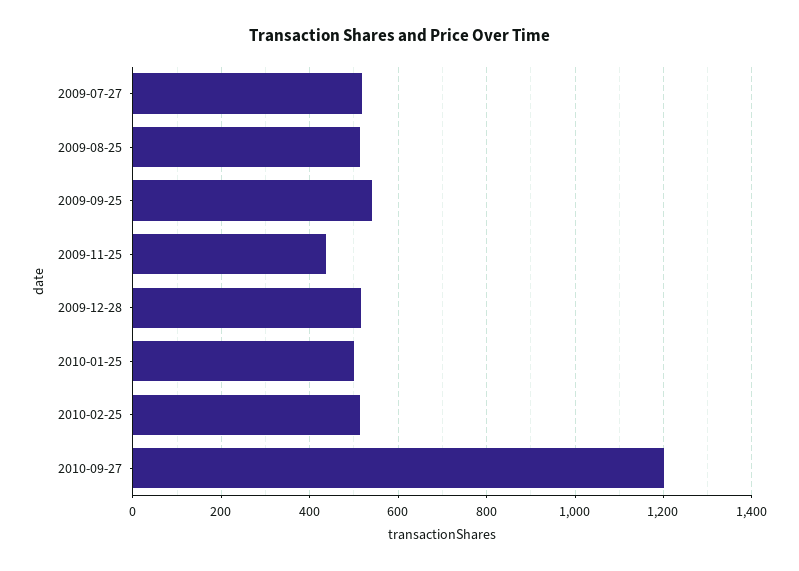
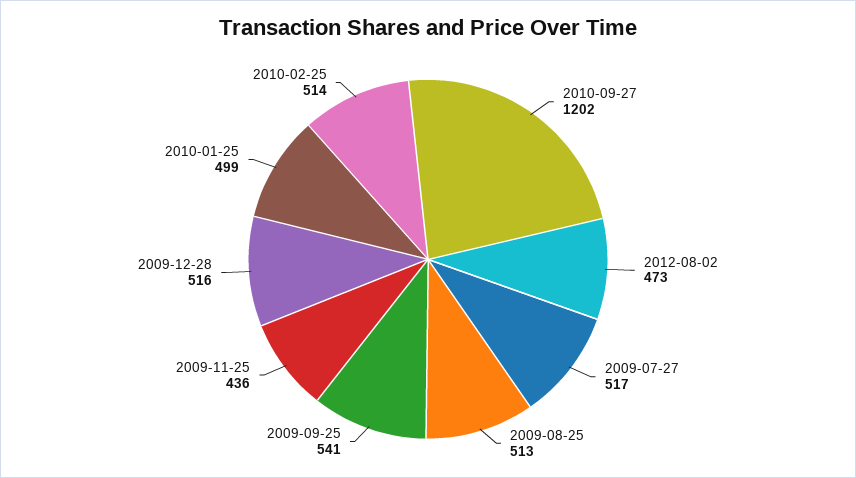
2012-08-02: none -> 473

